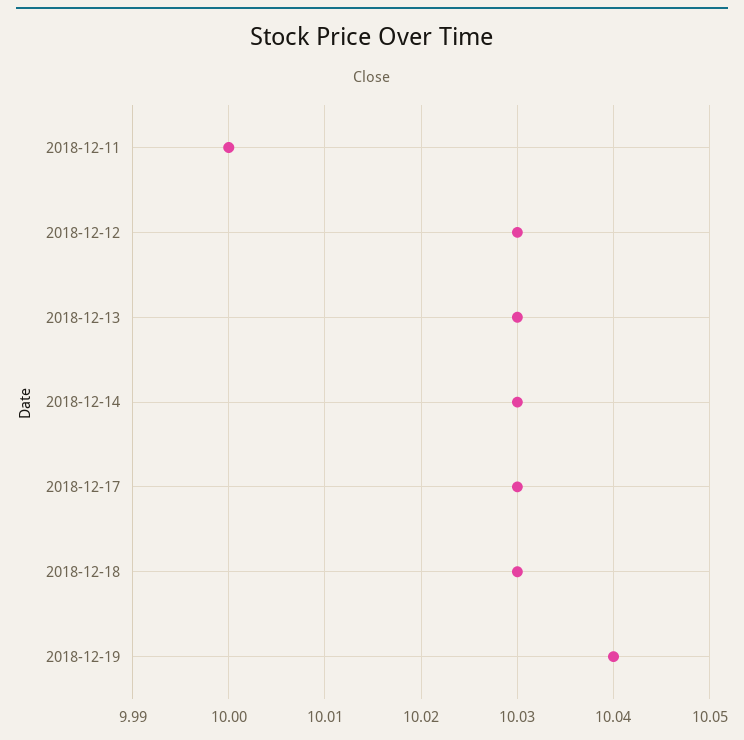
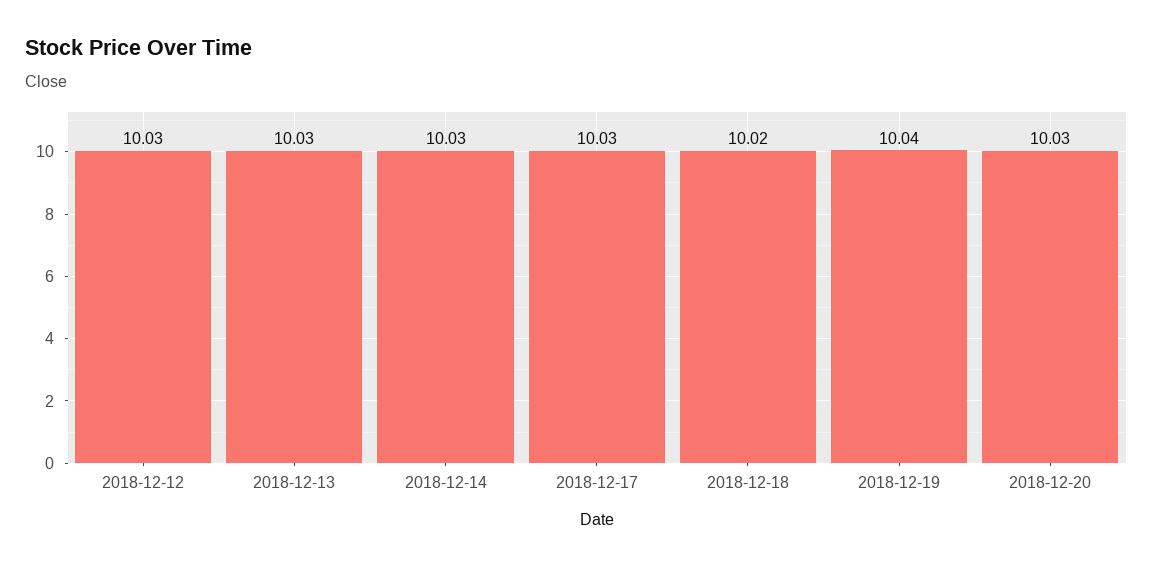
2018-12-11: 10 -> none
2018-12-18: 10.03 -> 10.02
2018-12-20: none -> 10.03

